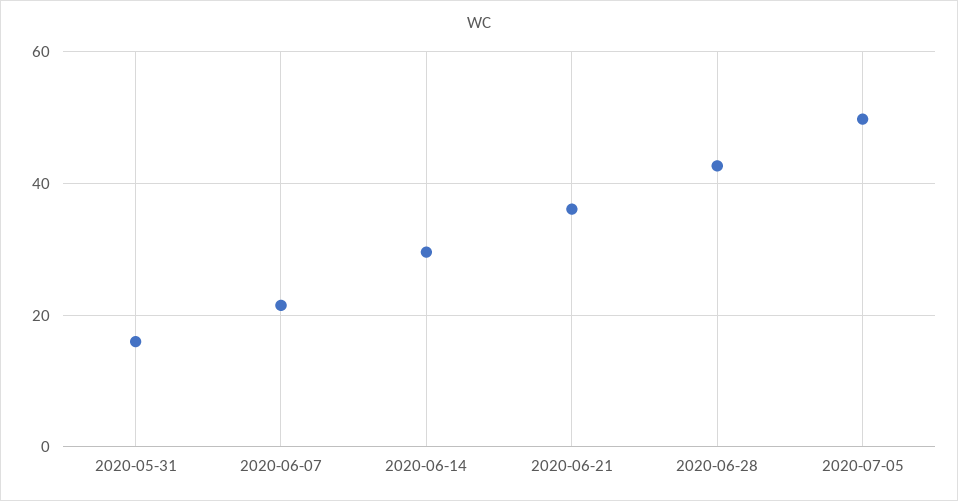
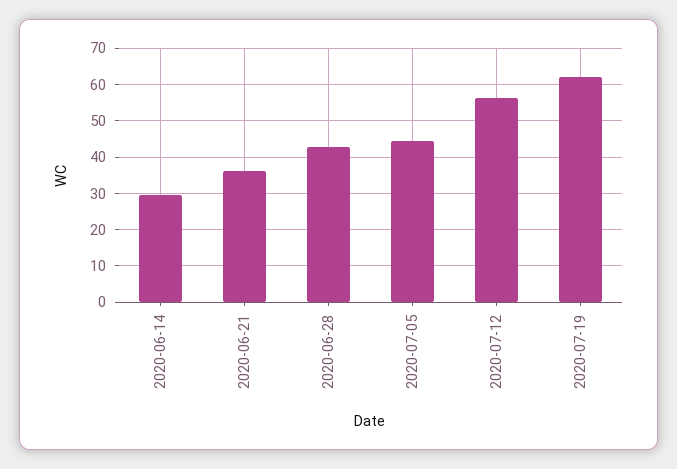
2020-05-31: 16 -> none
2020-06-07: 22 -> none
2020-07-05: 50 -> 44
2020-07-12: none -> 56
2020-07-19: none -> 62

